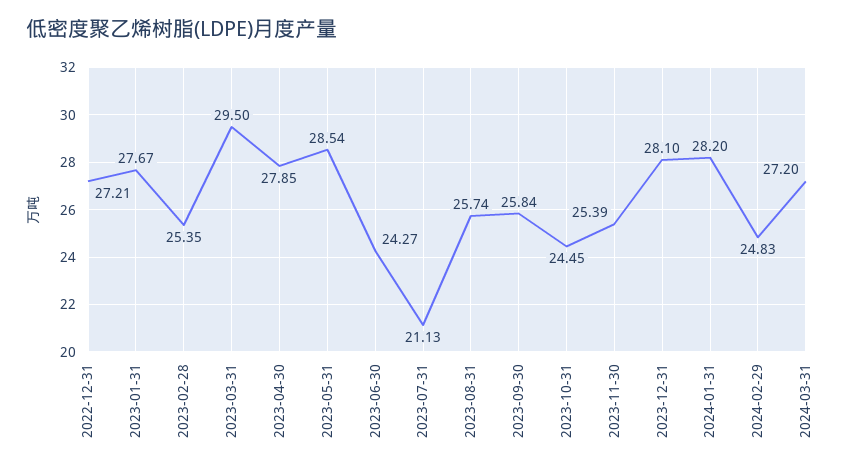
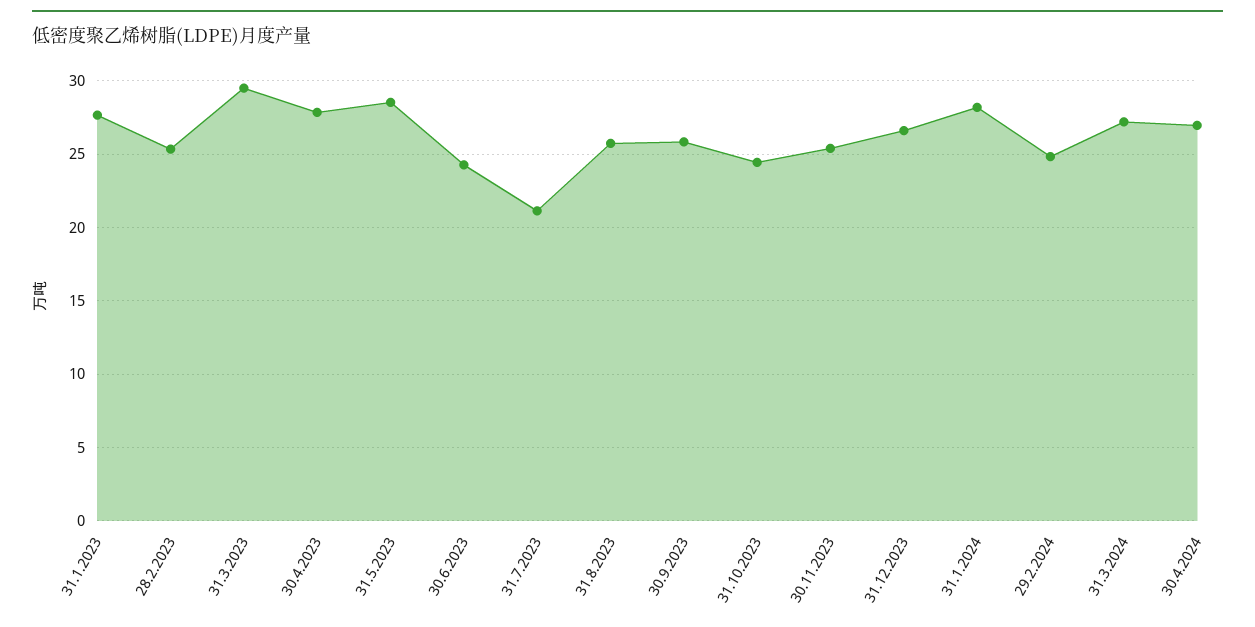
2022-12-31: 27.21 -> none
2023-12-31: 28.1 -> 26.5
30.4.2024: none -> 27

